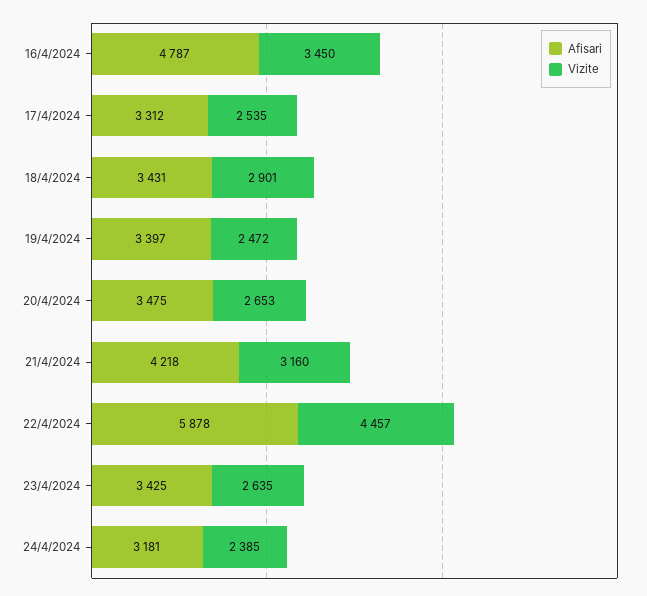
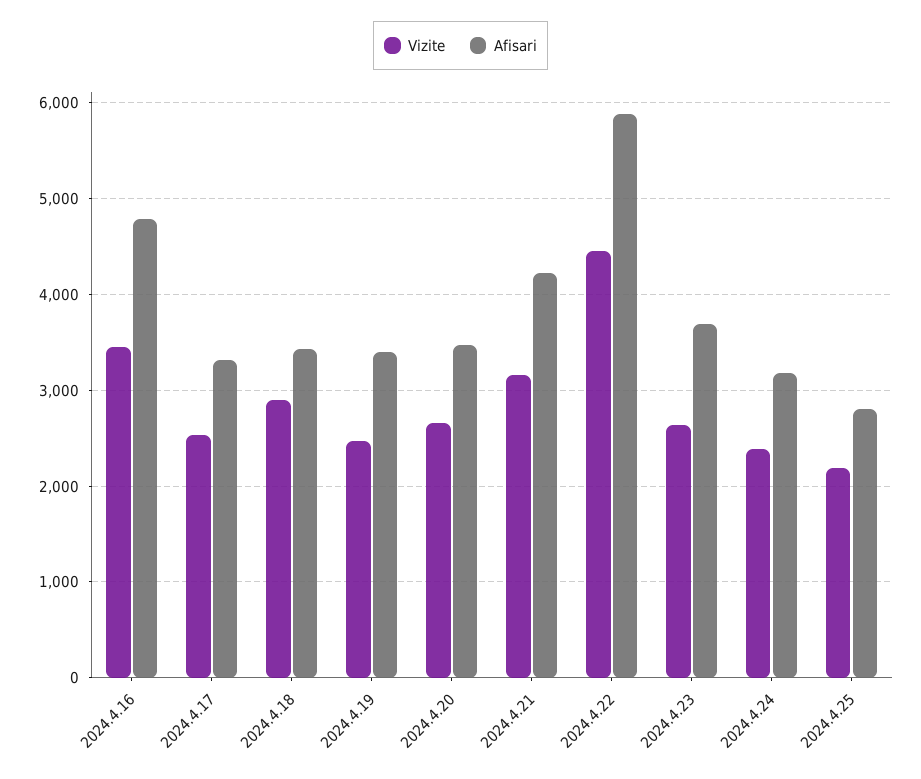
Afisari, 23/4/2024: 3425 -> 3700
Vizite, 2024.4.25: none -> 2200
Afisari, 2024.4.25: none -> 2800

